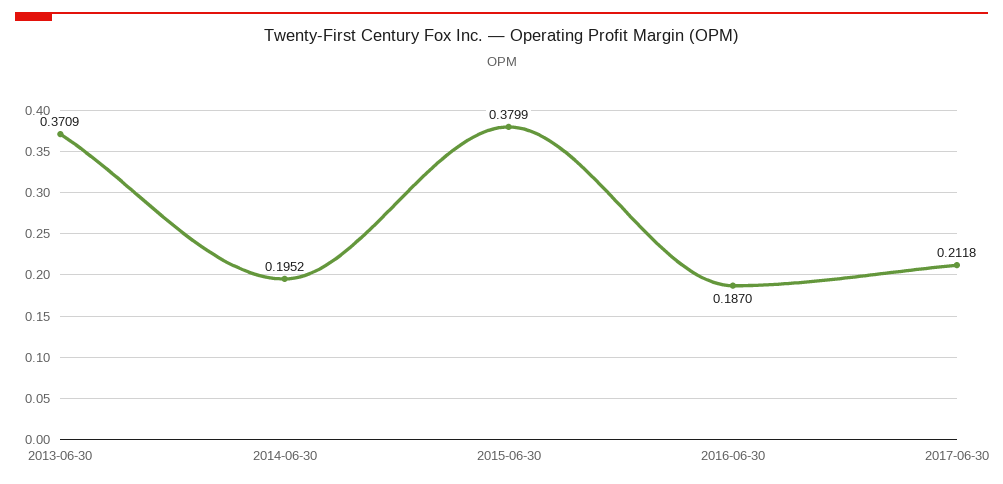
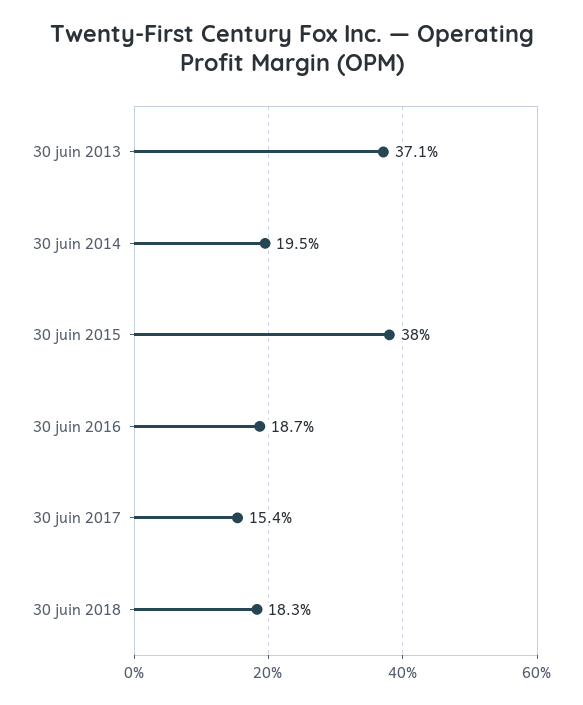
2017-06-30: 0.2118 -> 0.154
30 juin 2018: none -> 0.183

